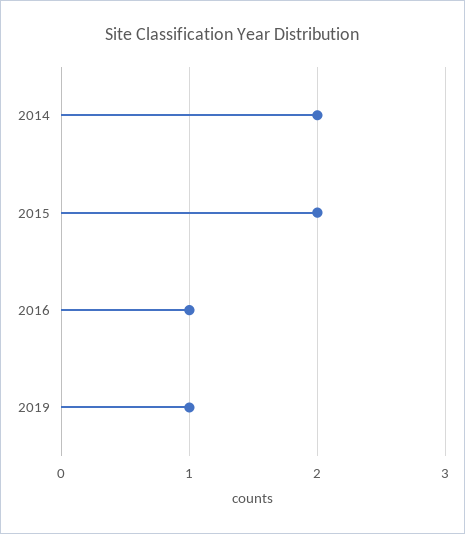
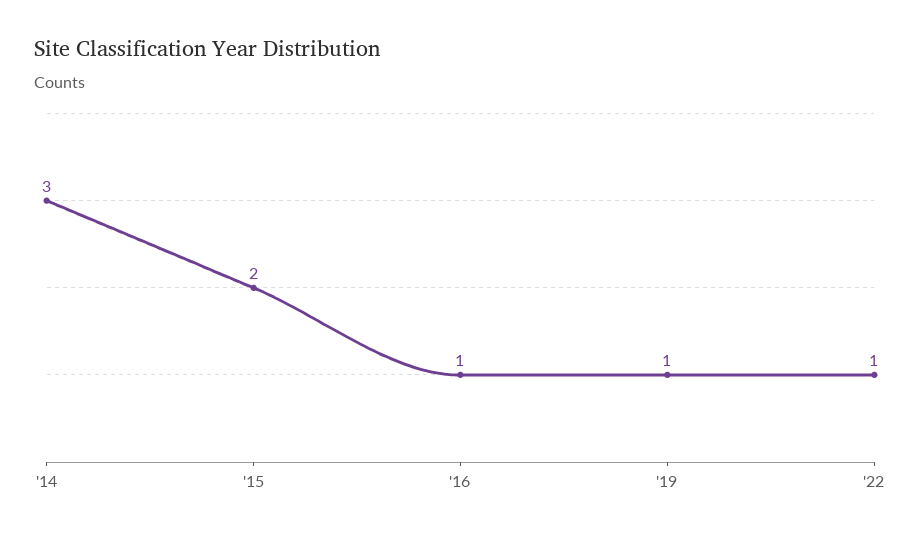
2014: 2 -> 3
'22: none -> 1

